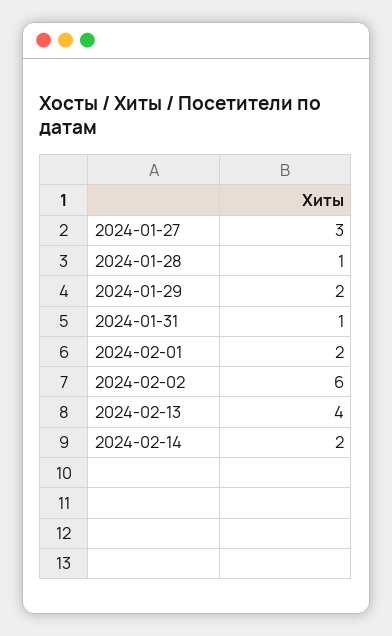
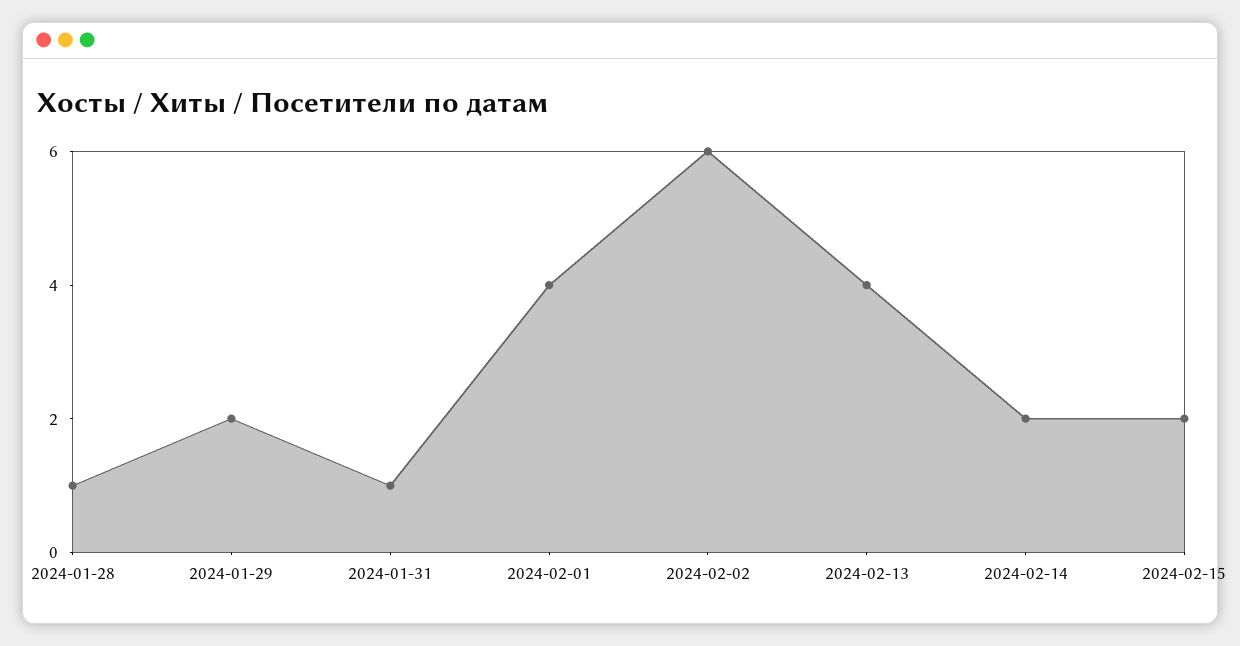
2024-01-27: 3 -> none
2024-02-01: 2 -> 4
2024-02-15: none -> 2

